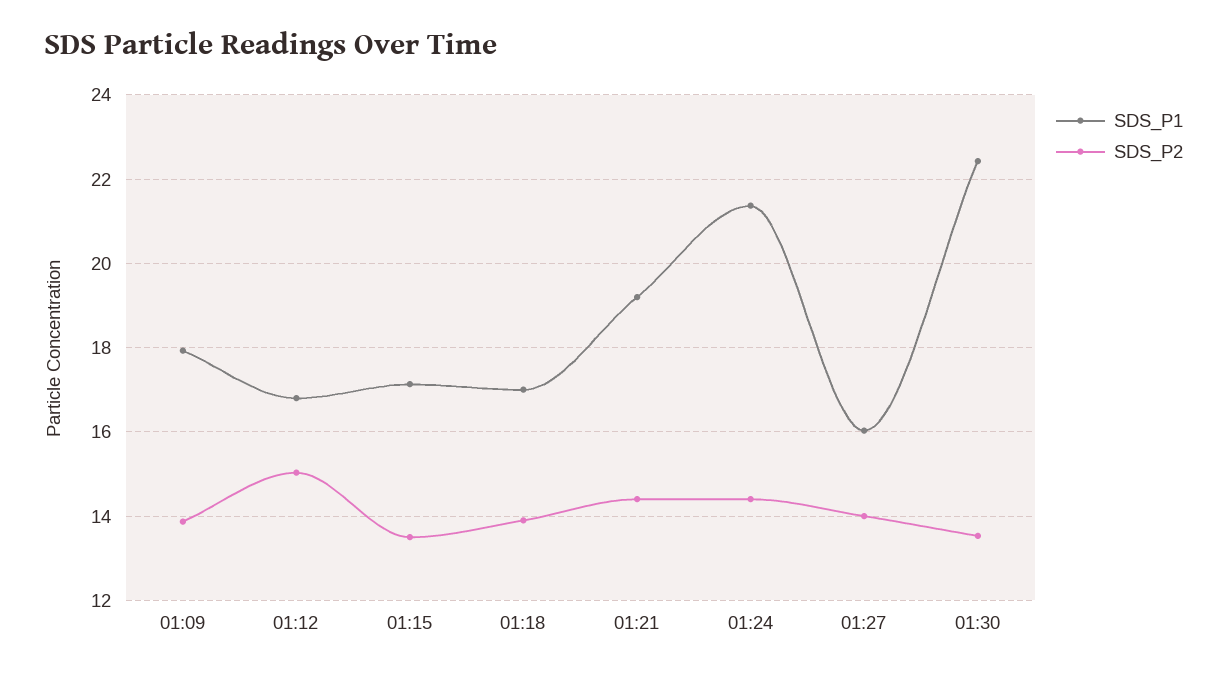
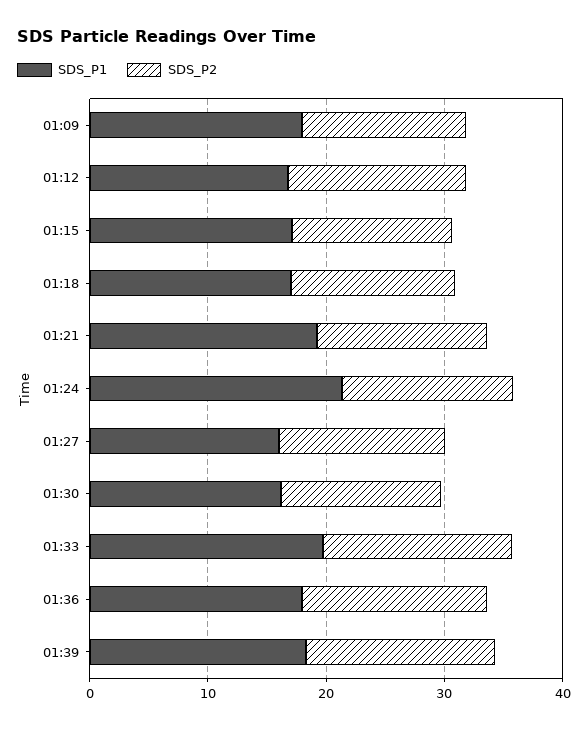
SDS_P1, 01:30: 22.4 -> 16
SDS_P1, 01:33: none -> 20
SDS_P2, 01:33: none -> 16
SDS_P1, 01:36: none -> 18
SDS_P2, 01:36: none -> 16
SDS_P1, 01:39: none -> 18
SDS_P2, 01:39: none -> 16

